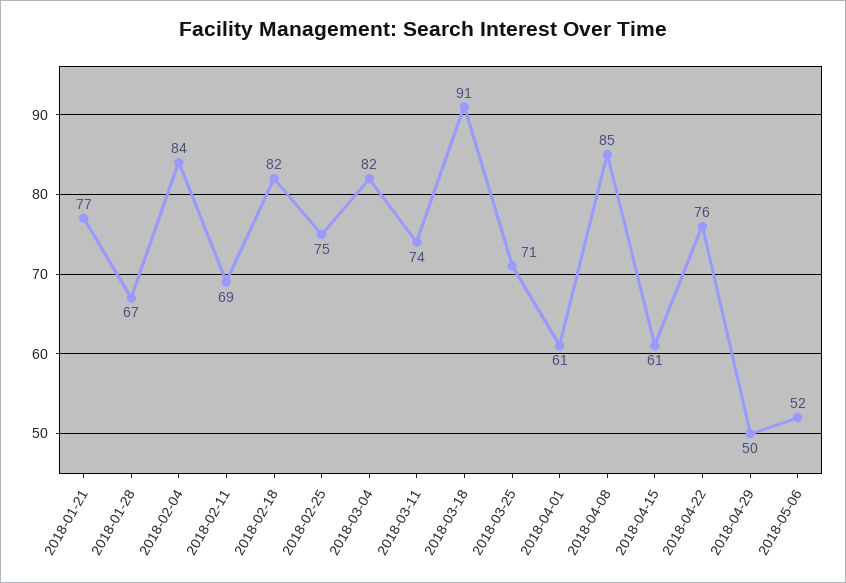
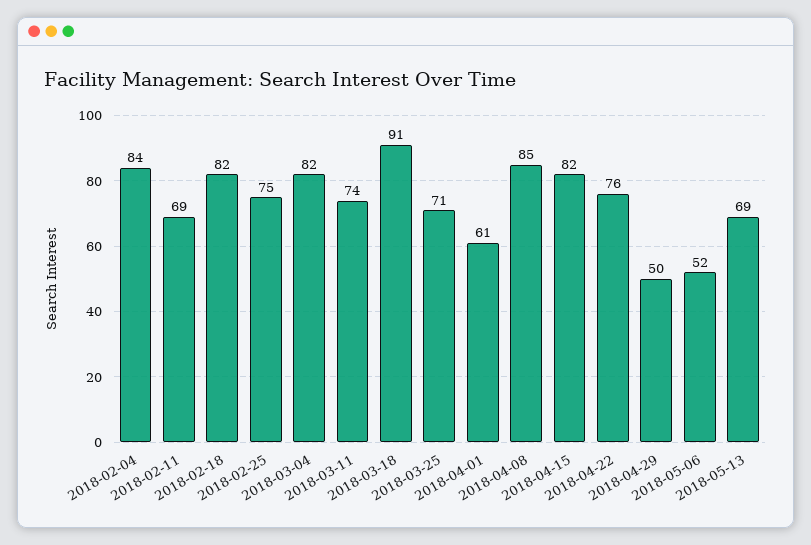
2018-01-21: 77 -> none
2018-01-28: 67 -> none
2018-04-15: 61 -> 82
2018-05-13: none -> 69

